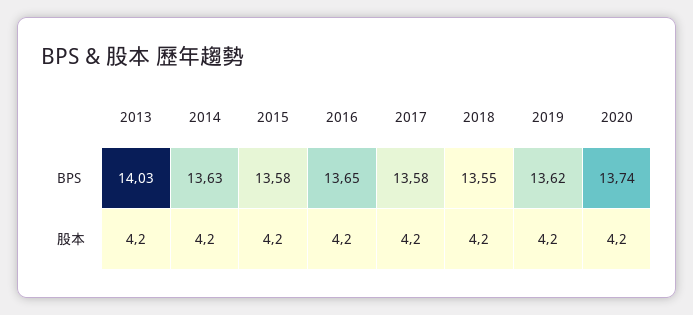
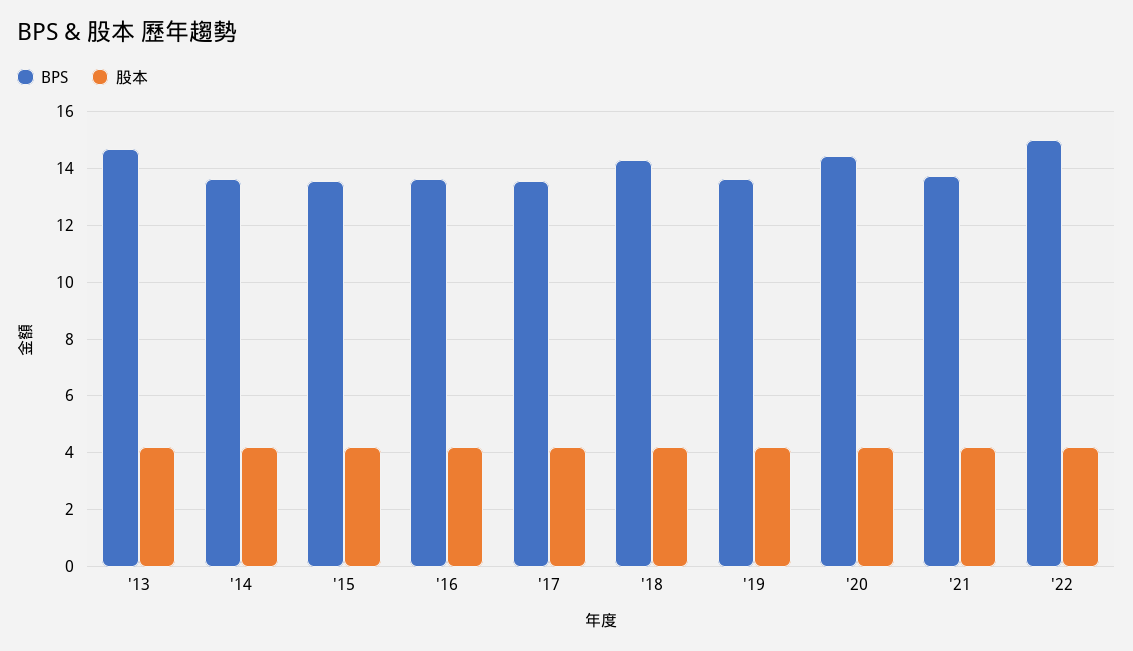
BPS, 2013: 14.03 -> 14.75
BPS, 2018: 13.55 -> 14.25
BPS, 2020: 13.74 -> 14.5
BPS, '21: none -> 13.75
股本, '21: none -> 4.25
BPS, '22: none -> 15
股本, '22: none -> 4.25

